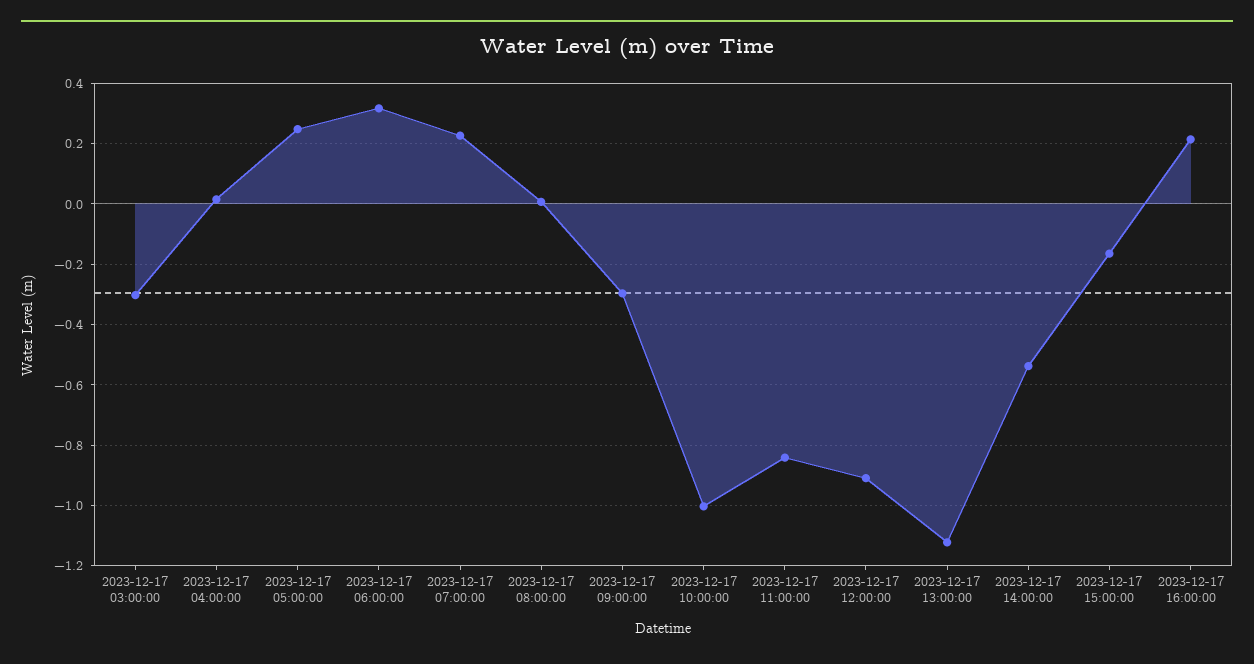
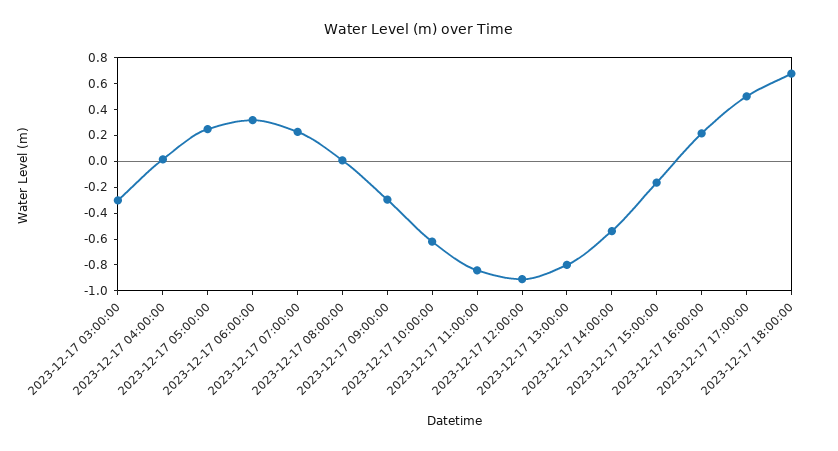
2023-12-17 10:00:00: -1 -> -0.6
2023-12-17 13:00:00: -1.12 -> -0.8
2023-12-17 17:00:00: none -> 0.5
2023-12-17 18:00:00: none -> 0.7

